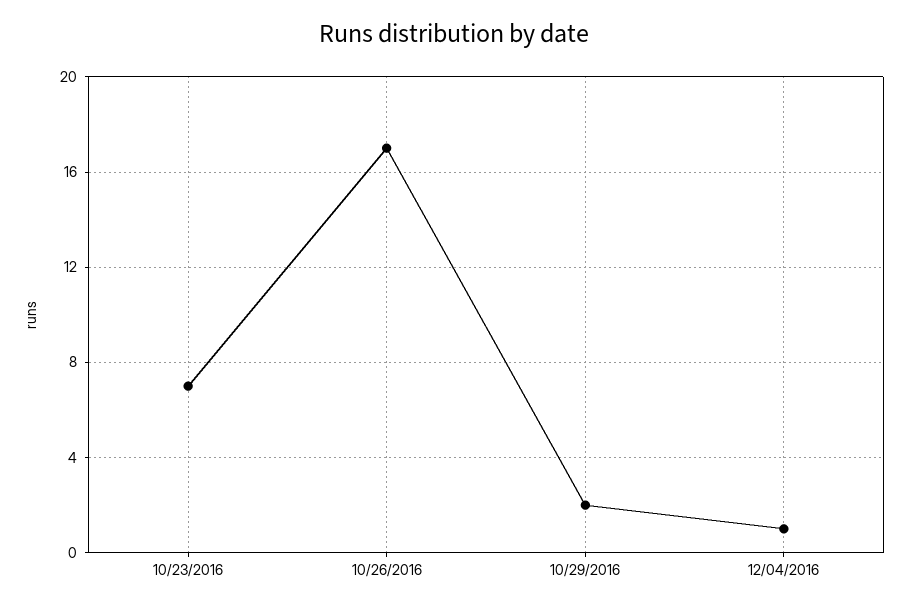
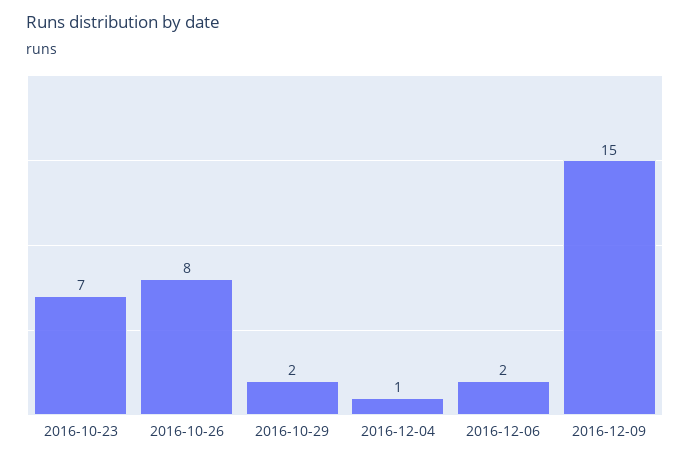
10/26/2016: 17 -> 8
2016-12-06: none -> 2
2016-12-09: none -> 15

